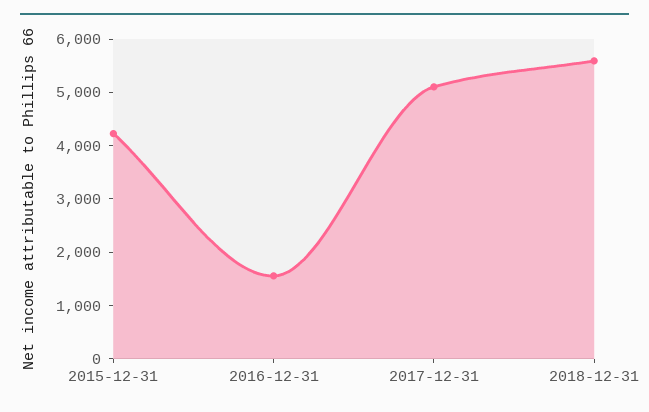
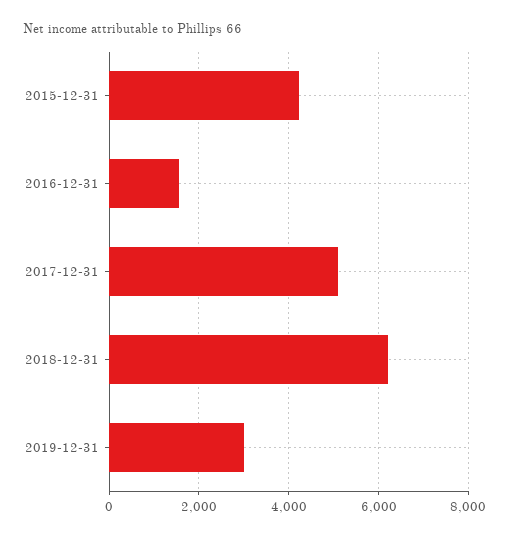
2018-12-31: 5600 -> 6200
2019-12-31: none -> 3000

